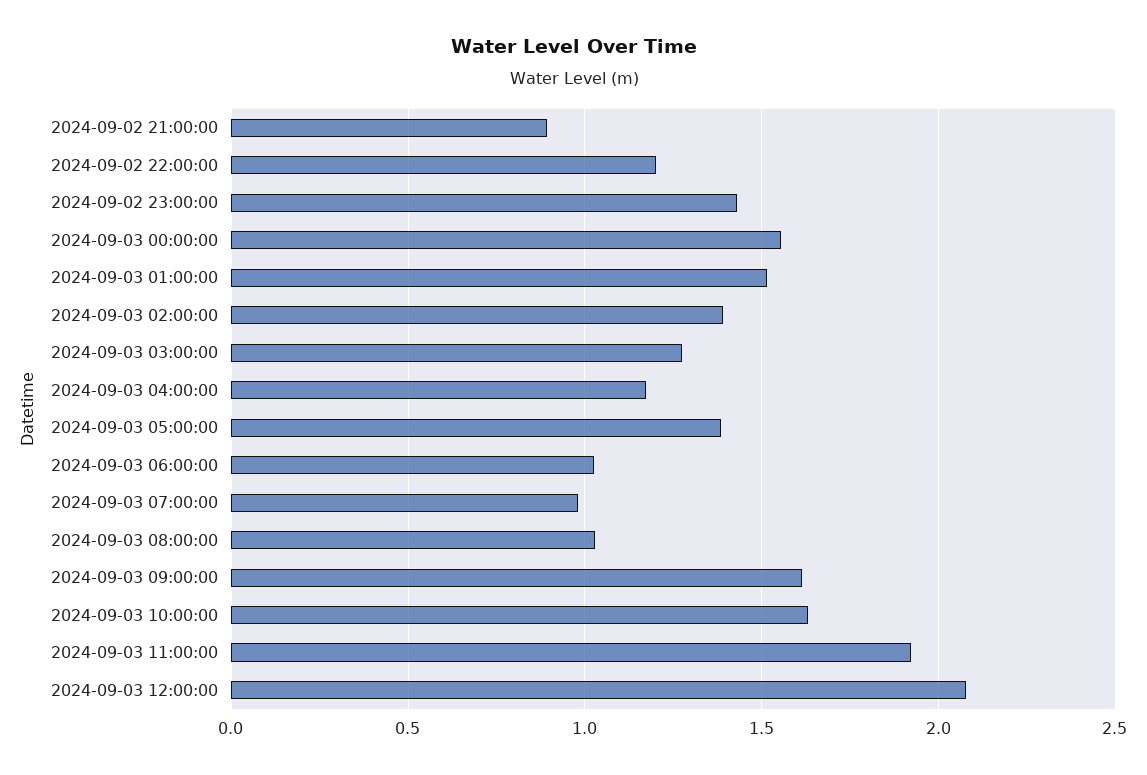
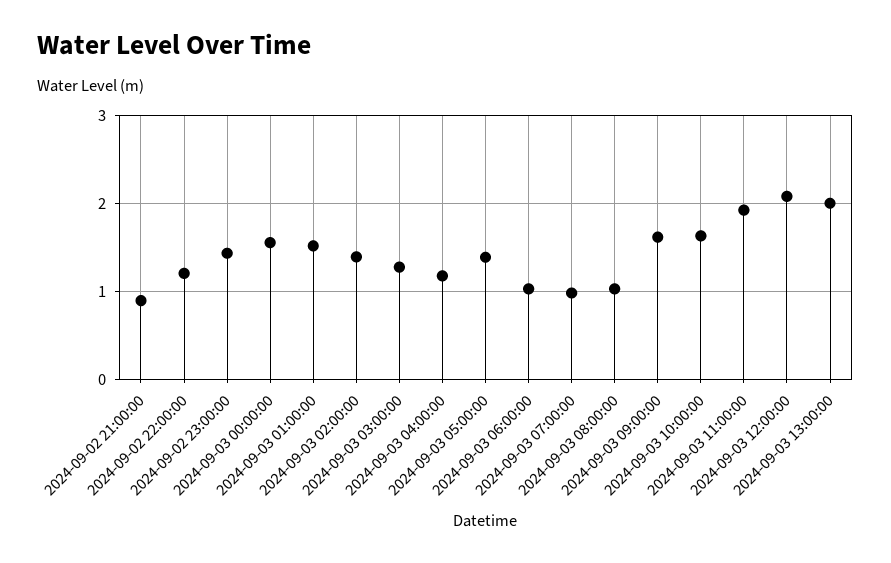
2024-09-03 13:00:00: none -> 2

